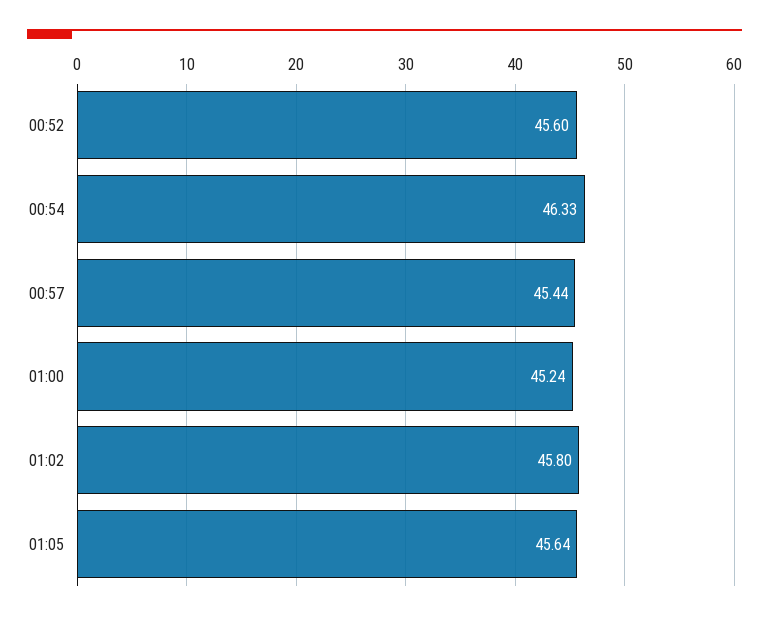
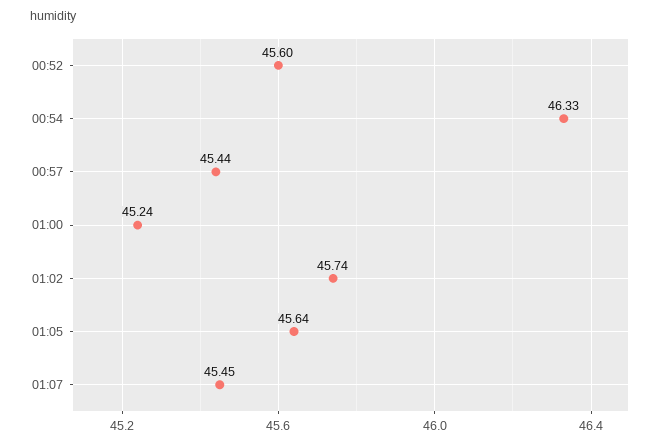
01:02: 45.8 -> 45.74
01:07: none -> 45.45

